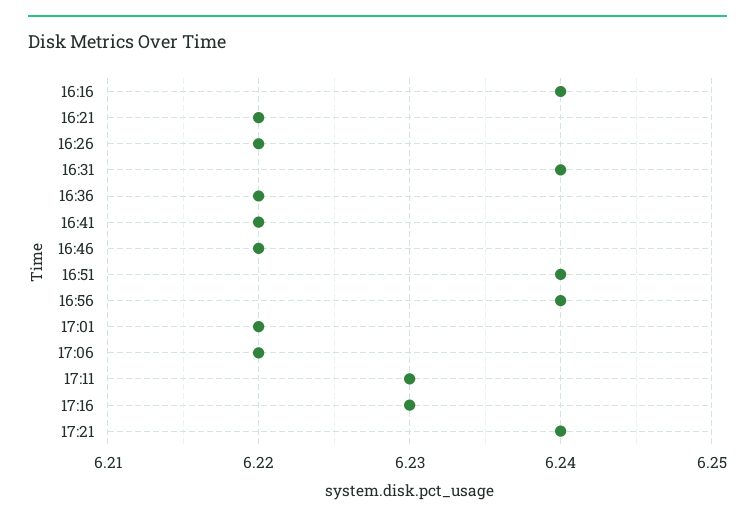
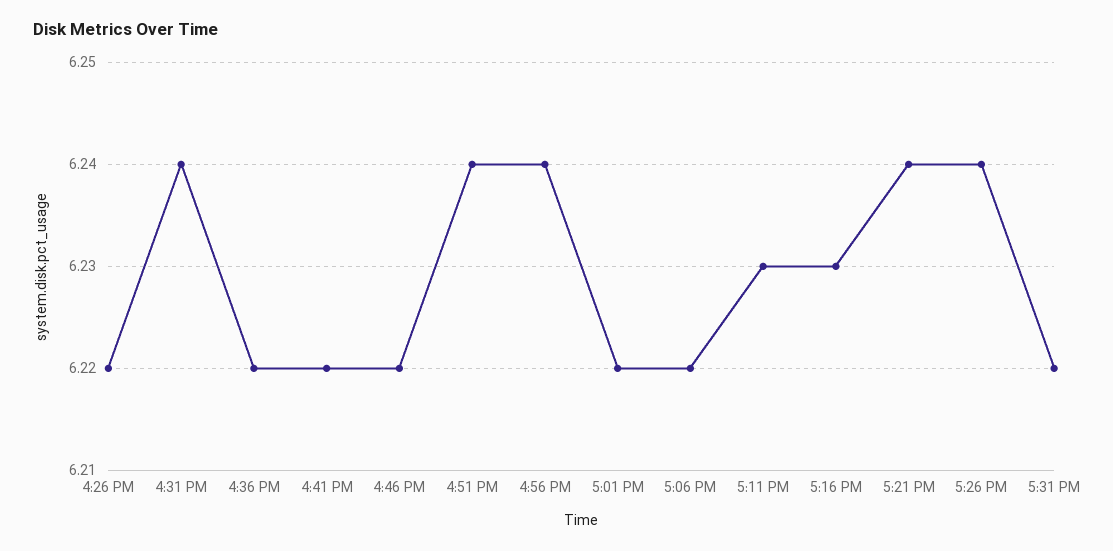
16:16: 6.24 -> none
16:21: 6.22 -> none
5:26 PM: none -> 6.24
5:31 PM: none -> 6.22

